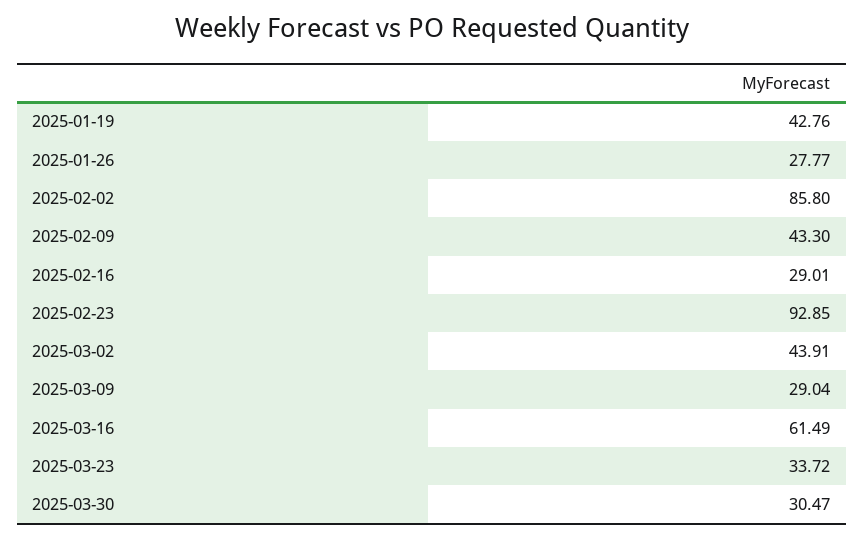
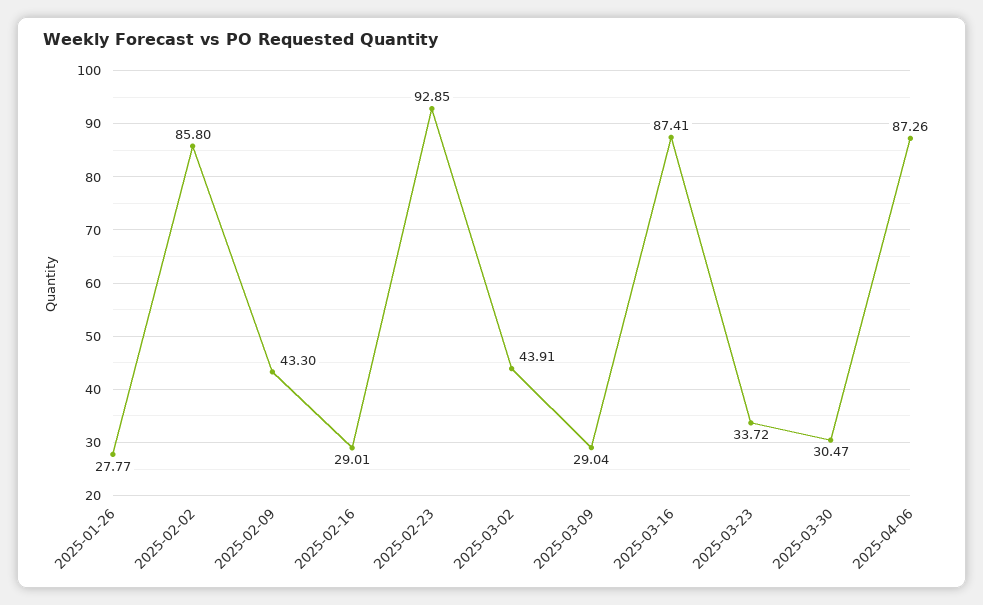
2025-01-19: 42.76 -> none
2025-03-16: 61.49 -> 87.41
2025-04-06: none -> 87.26

